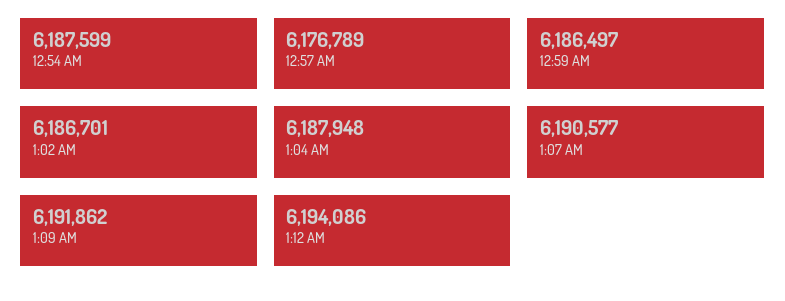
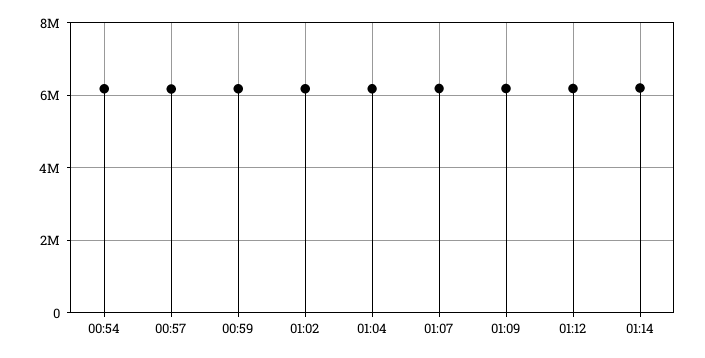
01:14: none -> 6200000

